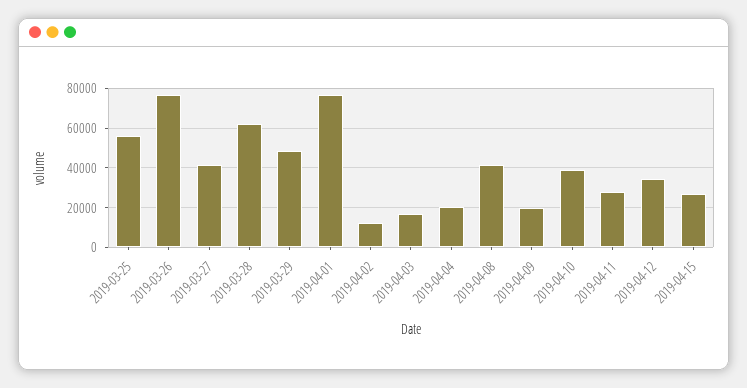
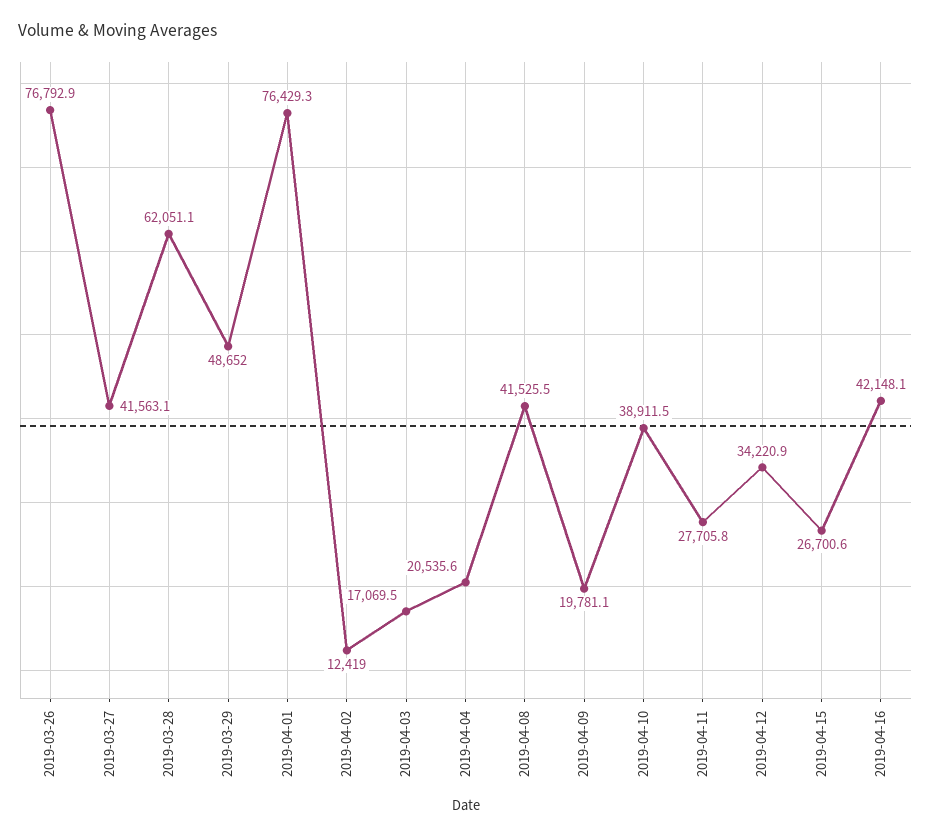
2019-03-25: 55000 -> none
2019-04-16: none -> 42148.1

